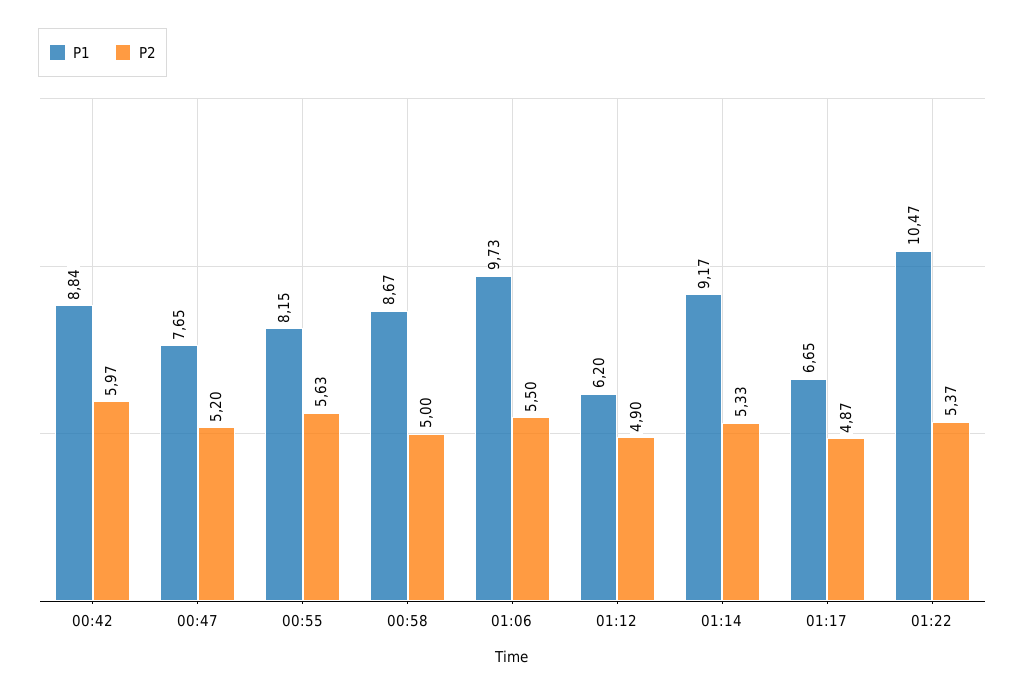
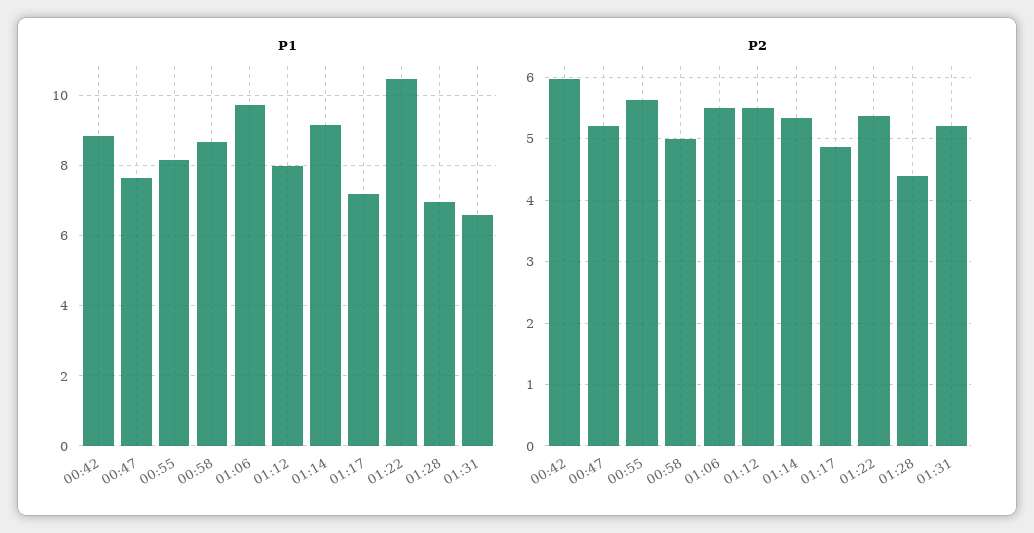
P1, 01:12: 6.2 -> 8
P2, 01:12: 4.9 -> 5.5
P1, 01:17: 6.65 -> 7.2
P1, 01:28: none -> 7
P1, 01:31: none -> 6.6
P2, 01:28: none -> 4.4
P2, 01:31: none -> 5.2

